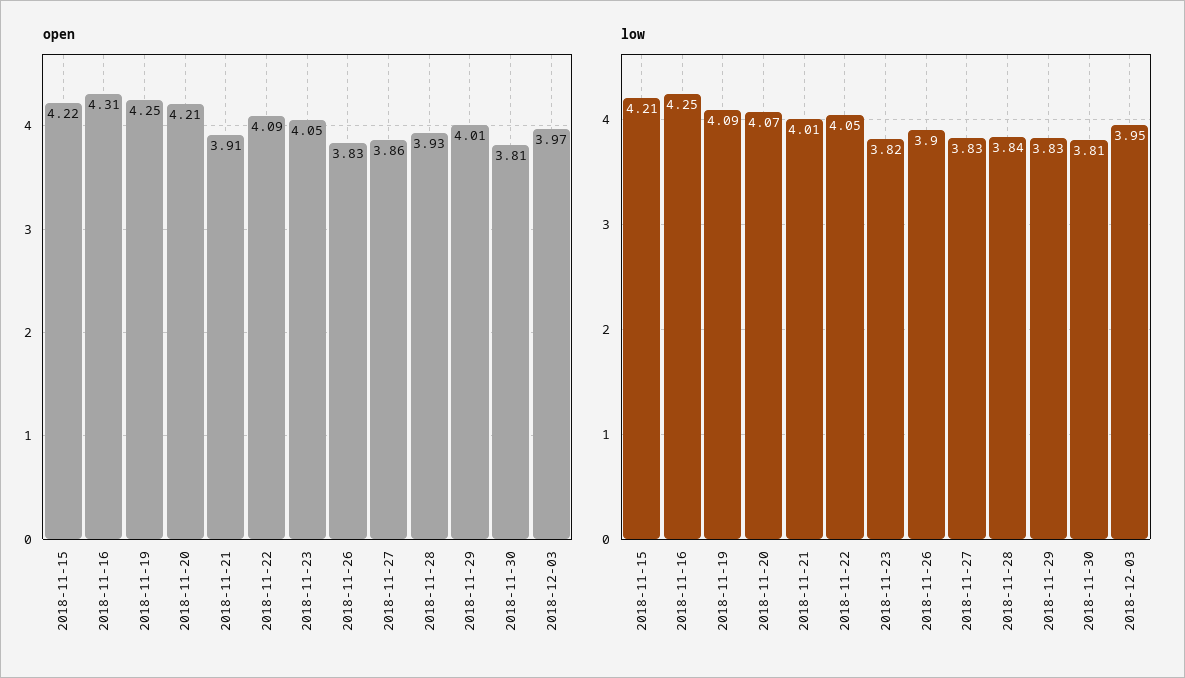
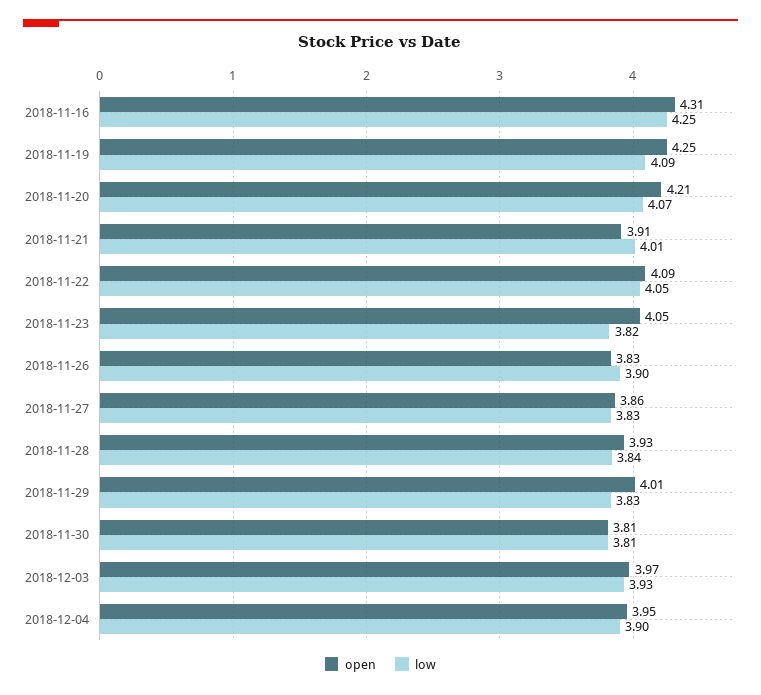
open, 2018-11-15: 4.22 -> none
low, 2018-11-15: 4.21 -> none
low, 2018-12-03: 3.95 -> 3.93
open, 2018-12-04: none -> 3.95
low, 2018-12-04: none -> 3.9

